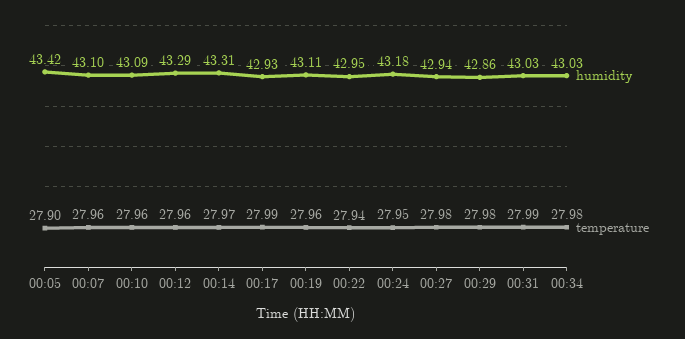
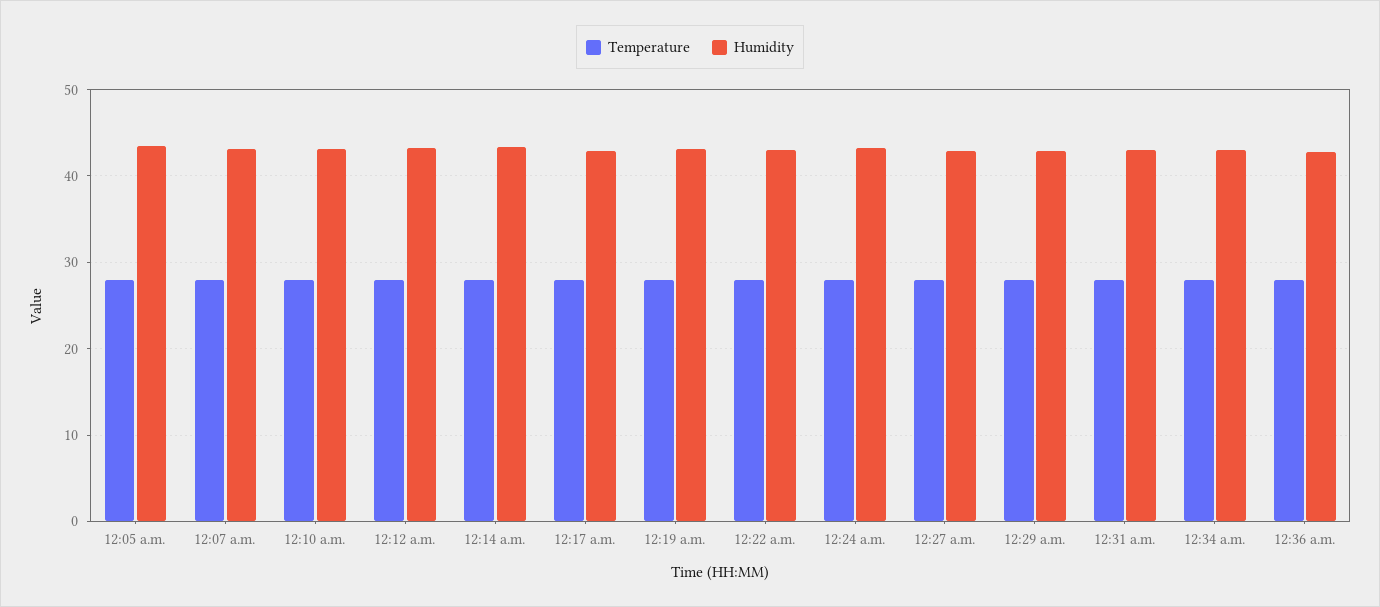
temperature, 12:36 a.m.: none -> 28
humidity, 12:36 a.m.: none -> 43

